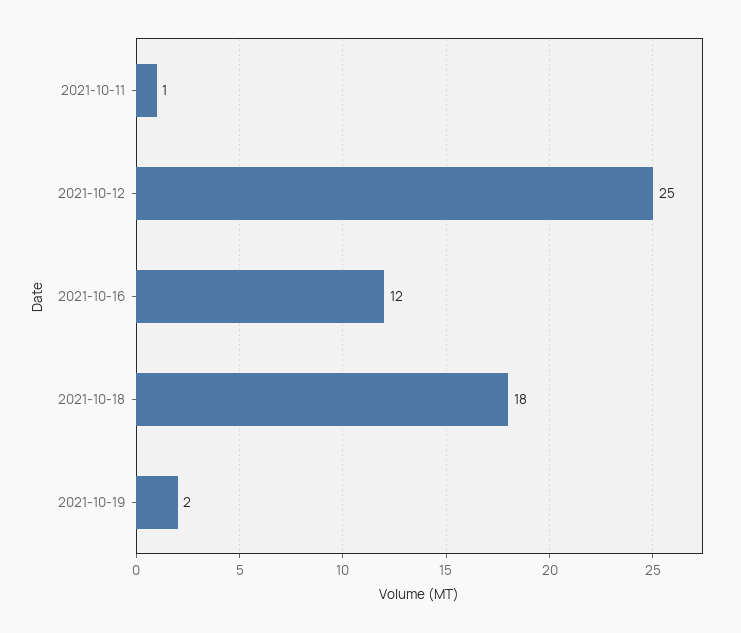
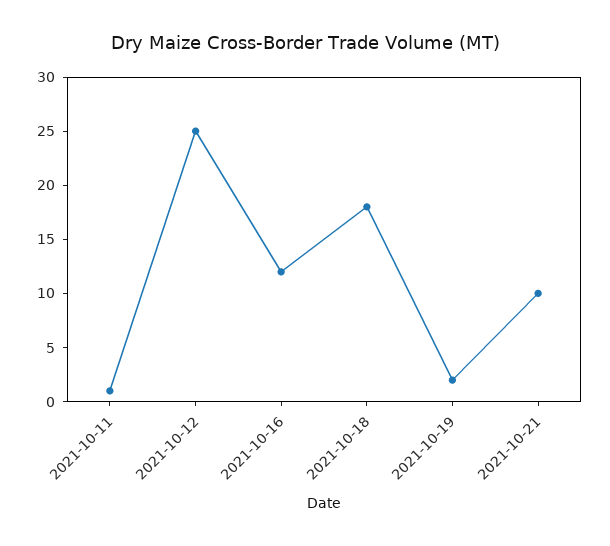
2021-10-21: none -> 10

